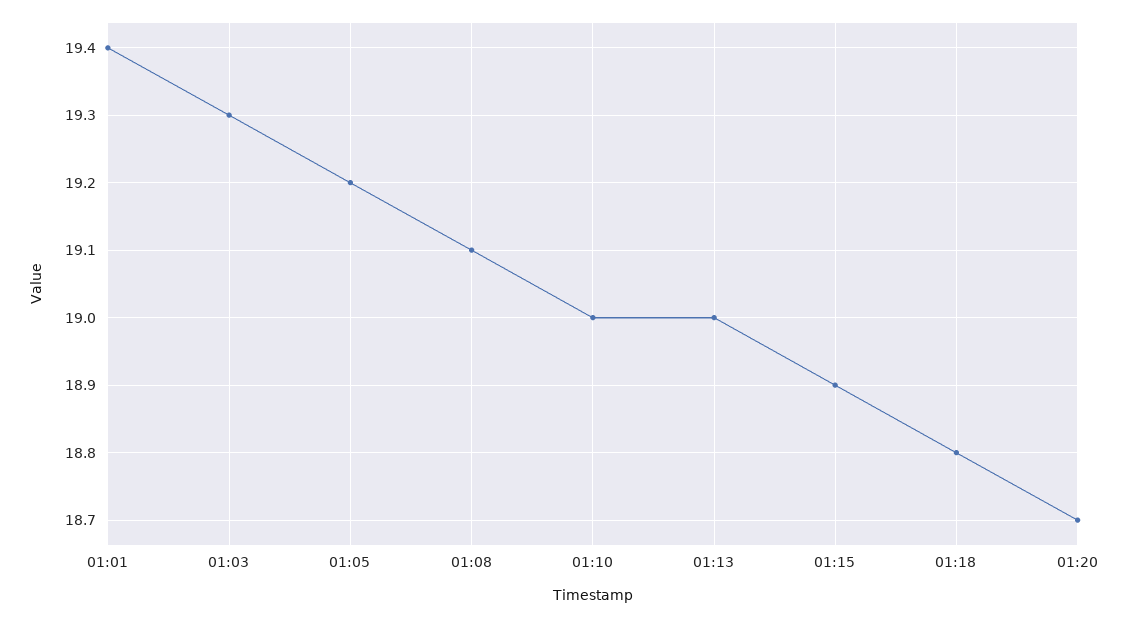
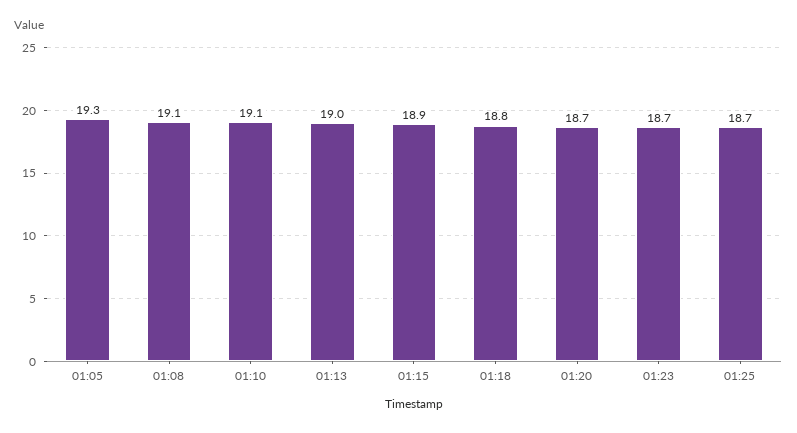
01:01: 19.4 -> none
01:03: 19.3 -> none
01:05: 19.2 -> 19.3
01:10: 19 -> 19.1
01:23: none -> 18.7
01:25: none -> 18.7

